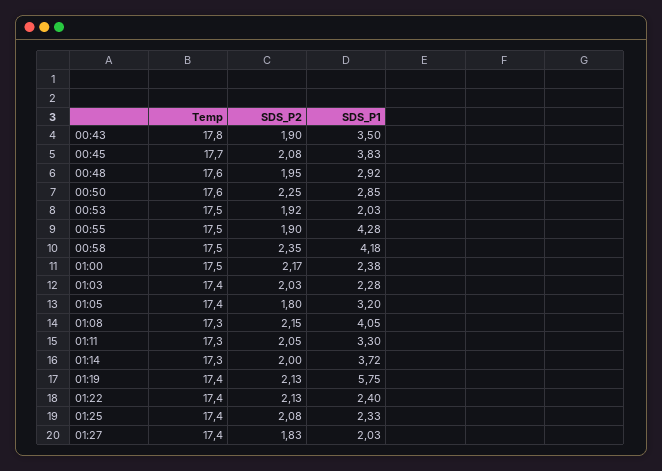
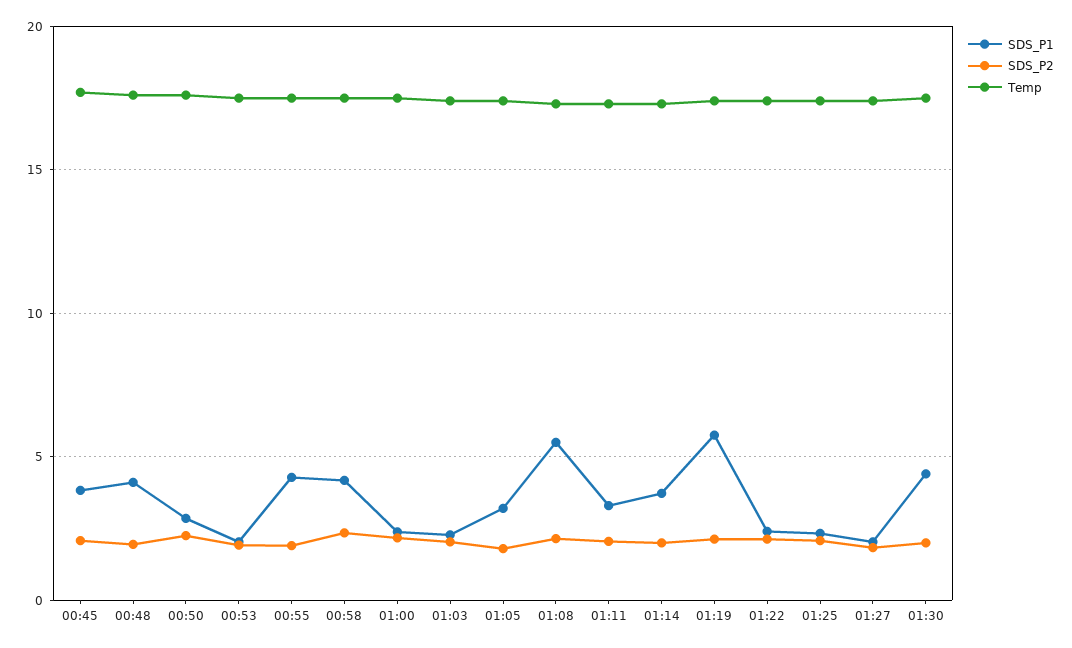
Temp, 00:43: 17.8 -> none
SDS_P2, 00:43: 1.9 -> none
SDS_P1, 00:43: 3.5 -> none
SDS_P1, 00:48: 2.92 -> 4
SDS_P1, 01:08: 4.05 -> 5.5
SDS_P1, 01:30: none -> 4.5
SDS_P2, 01:30: none -> 2
Temp, 01:30: none -> 17.5

